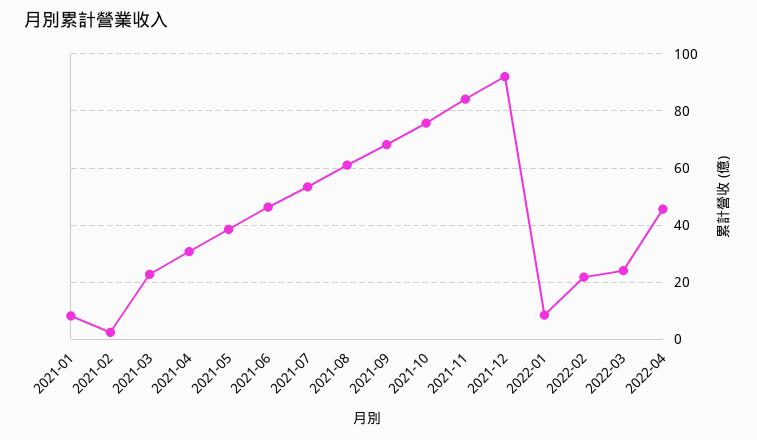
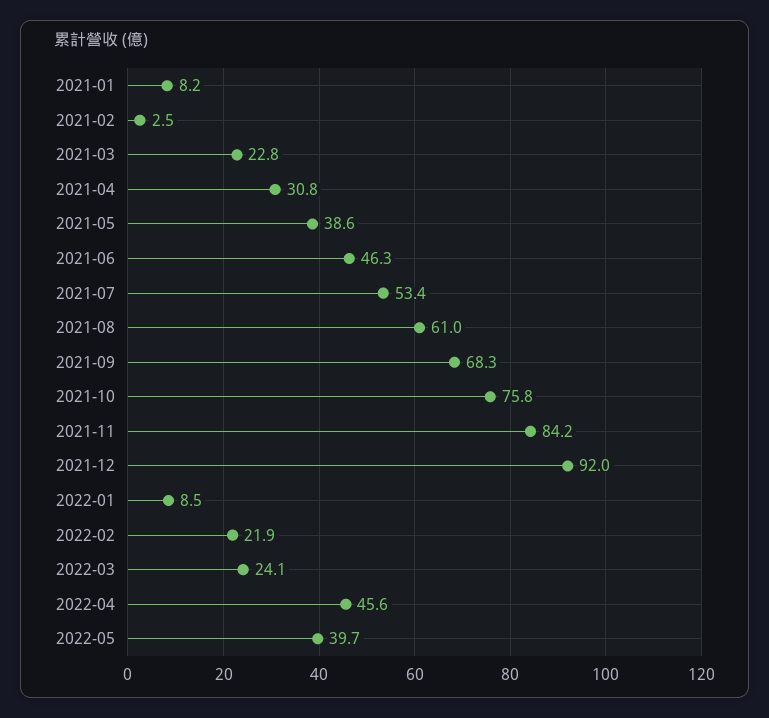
2022-05: none -> 39.7

